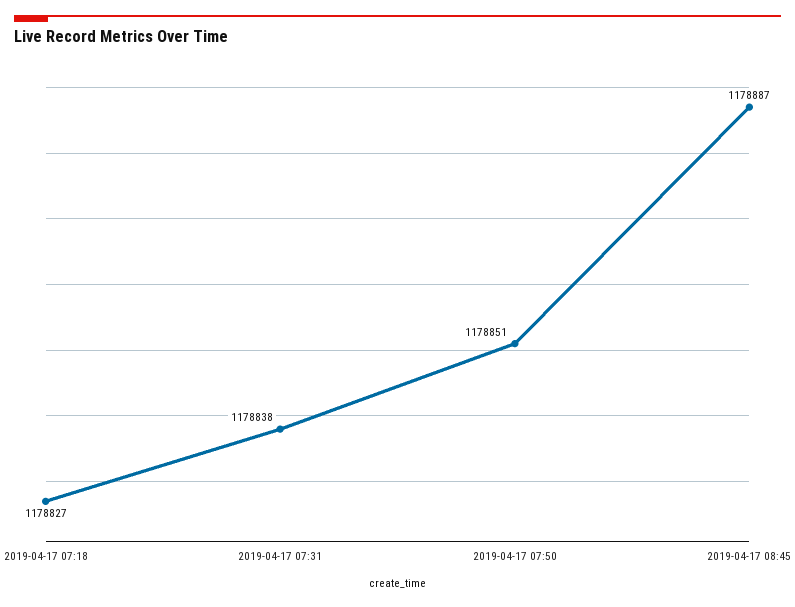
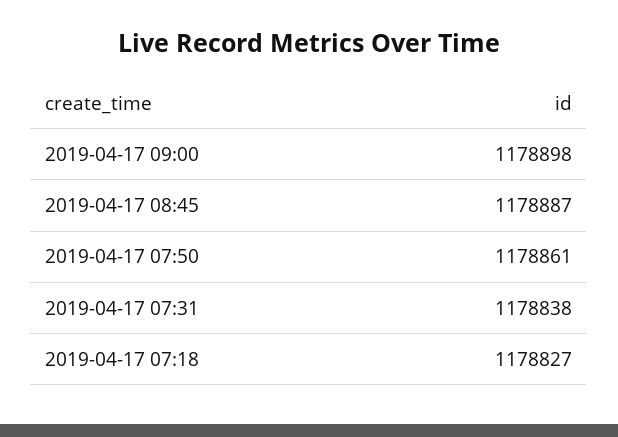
2019-04-17 07:50: 1178851 -> 1178861
2019-04-17 09:00: none -> 1178898

